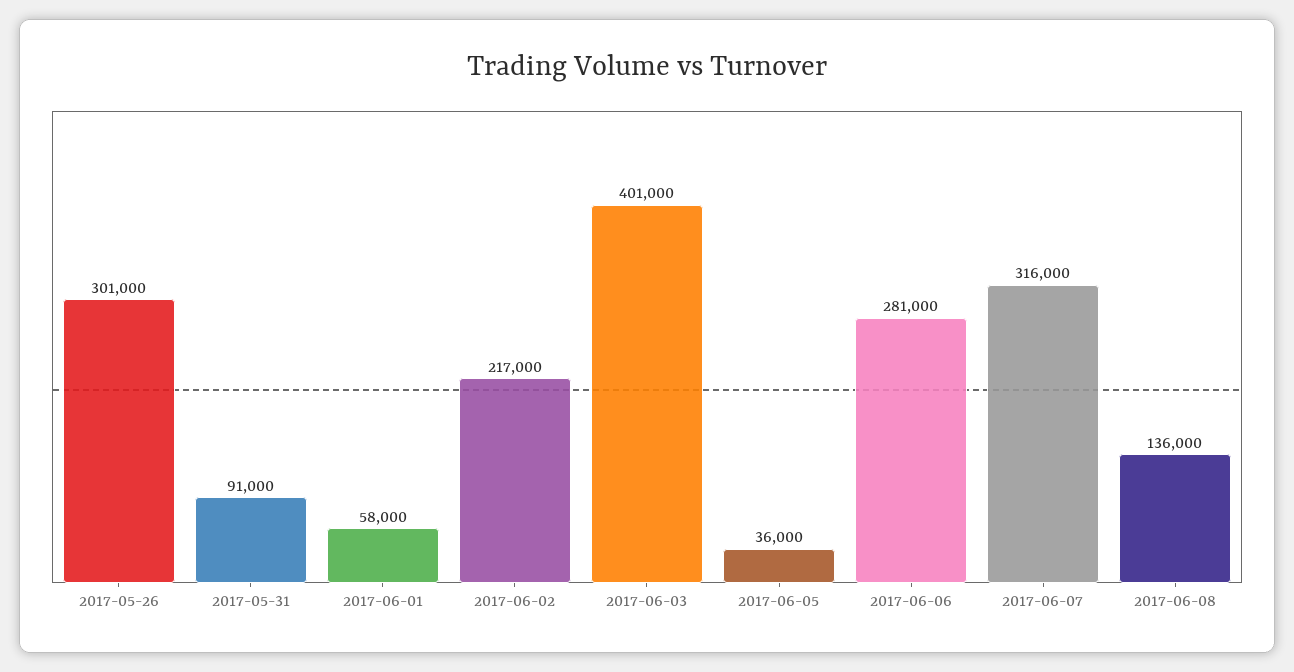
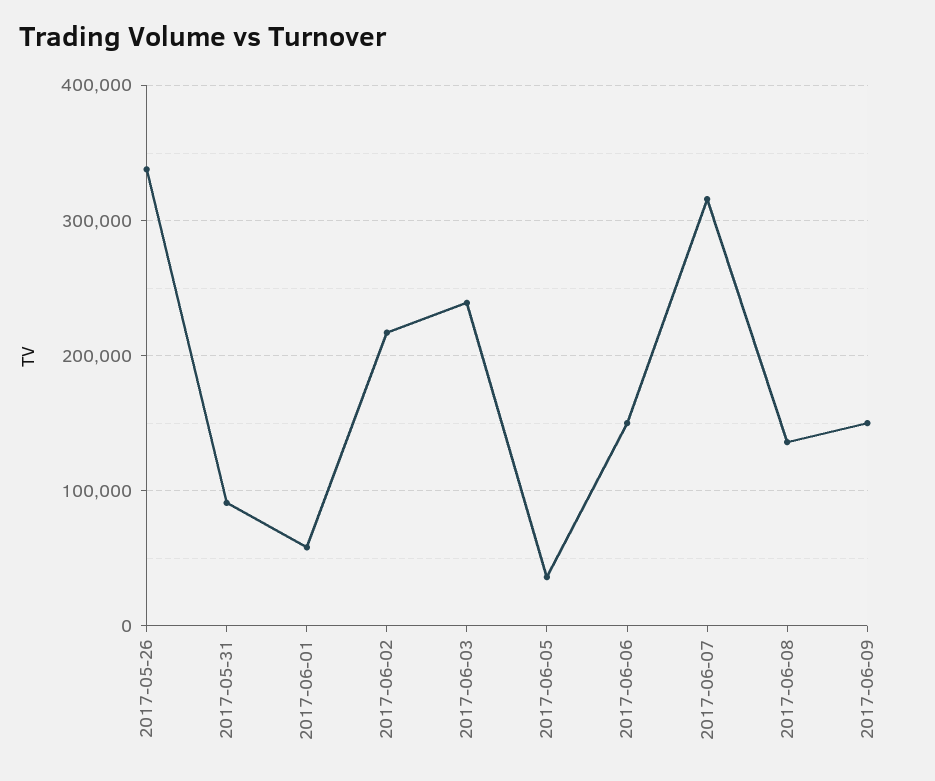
2017-05-26: 301000 -> 340000
2017-06-03: 401000 -> 240000
2017-06-06: 281000 -> 150000
2017-06-09: none -> 150000

